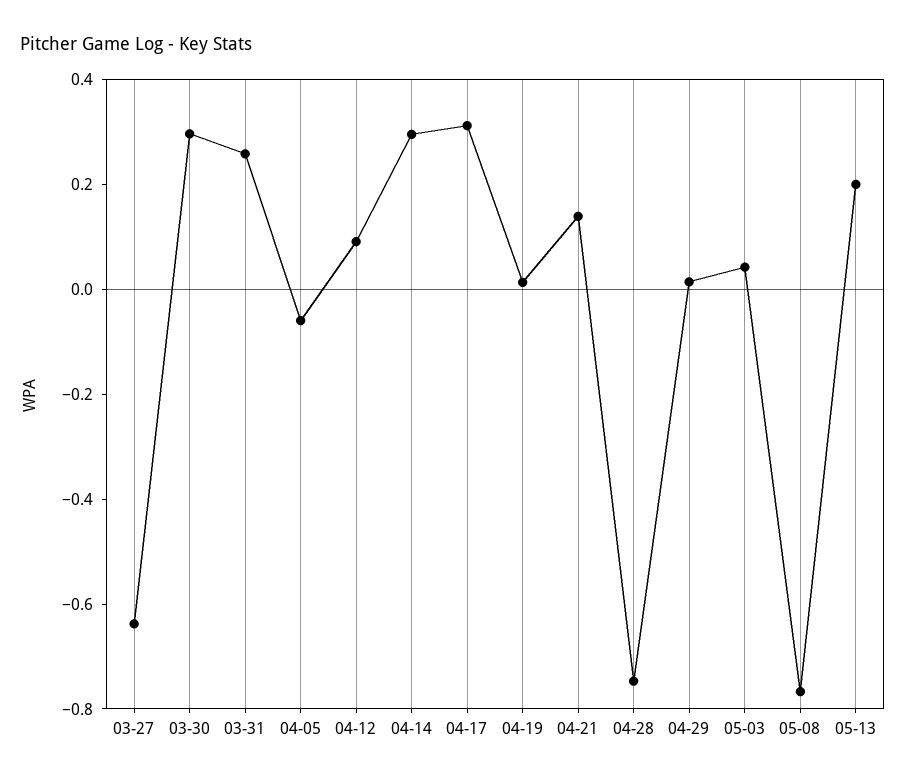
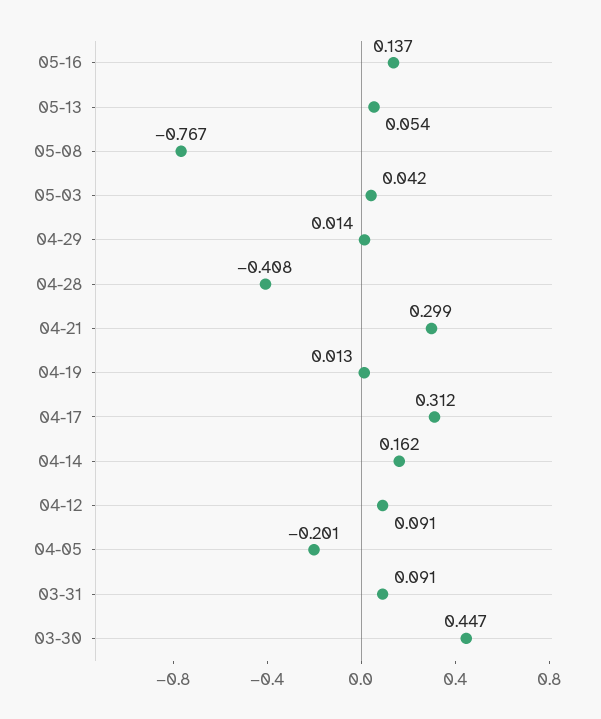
03-27: -0.65 -> none
03-30: 0.3 -> 0.447
03-31: 0.25 -> 0.091
04-05: -0.05 -> -0.201
04-14: 0.3 -> 0.162
04-21: 0.15 -> 0.299
04-28: -0.75 -> -0.408
05-13: 0.2 -> 0.054
05-16: none -> 0.137

